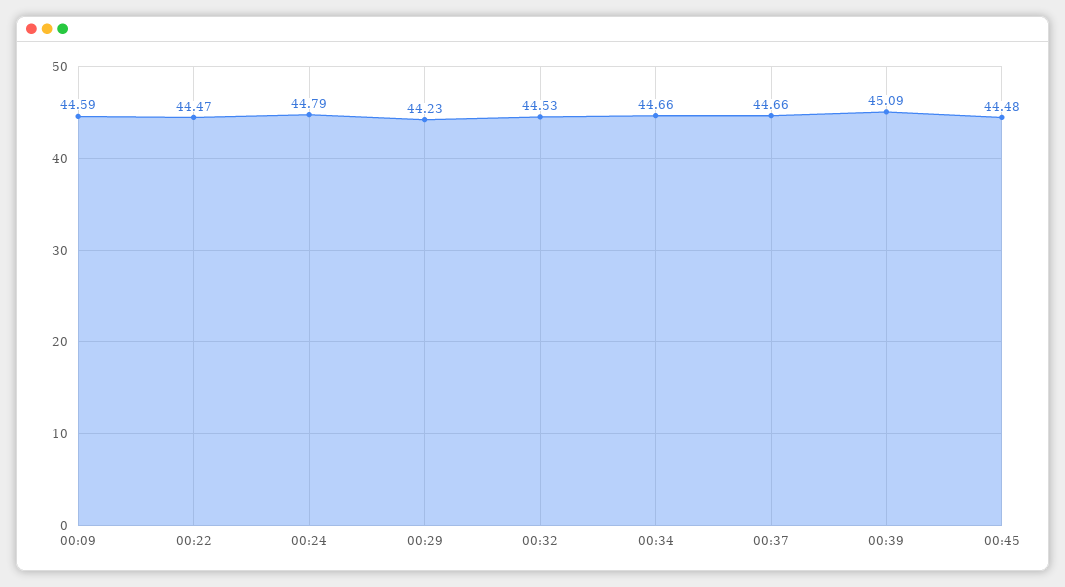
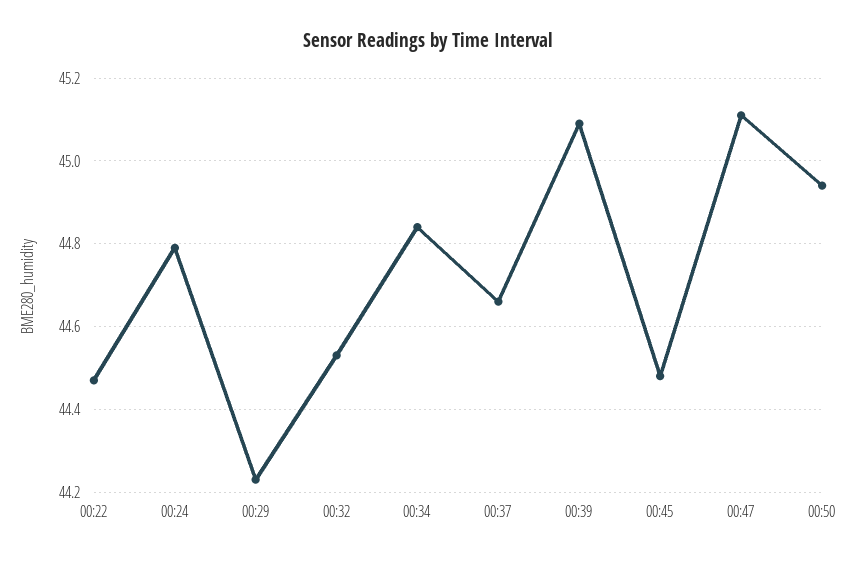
00:09: 44.59 -> none
00:34: 44.66 -> 44.85
00:47: none -> 45.1
00:50: none -> 44.95

